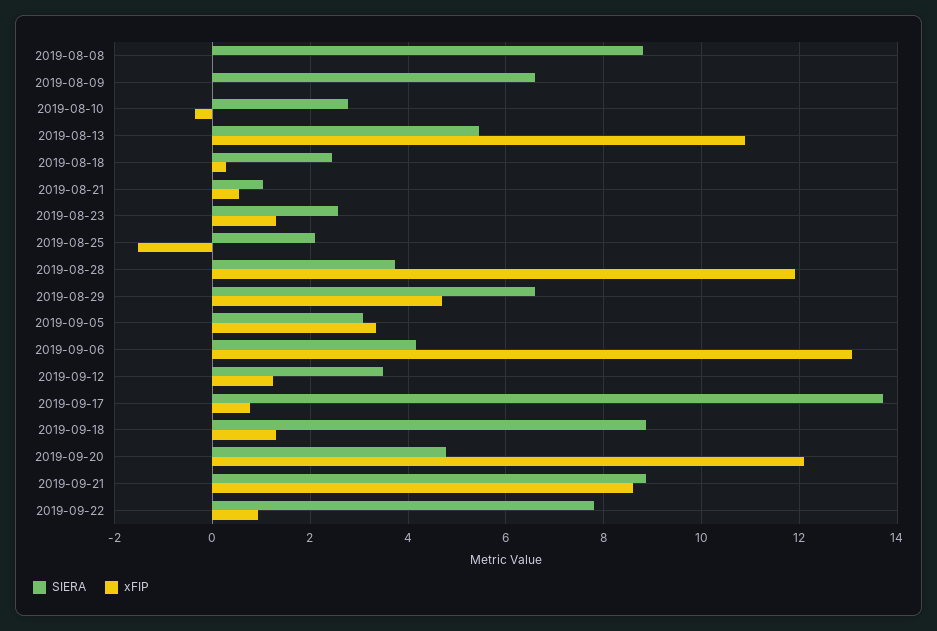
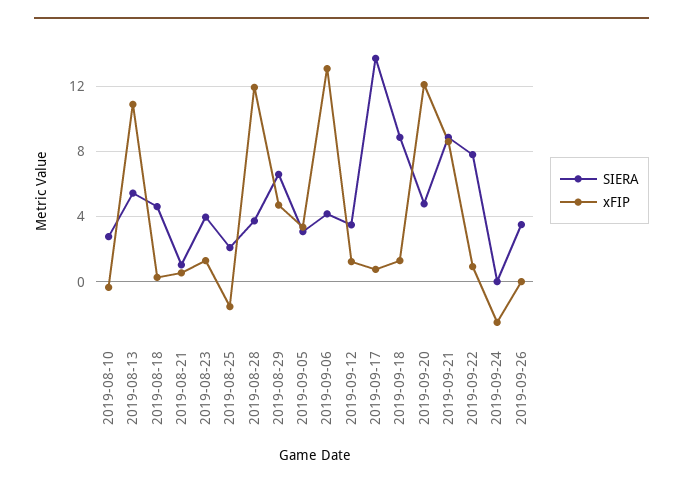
SIERA, 2019-08-08: 8.8 -> none
xFIP, 2019-08-08: 0 -> none
SIERA, 2019-08-09: 6.6 -> none
xFIP, 2019-08-09: 0 -> none
SIERA, 2019-08-18: 2.4 -> 4.5
SIERA, 2019-08-23: 2.6 -> 4
SIERA, 2019-09-24: none -> 0
xFIP, 2019-09-24: none -> -2.5
SIERA, 2019-09-26: none -> 3.5
xFIP, 2019-09-26: none -> 0

